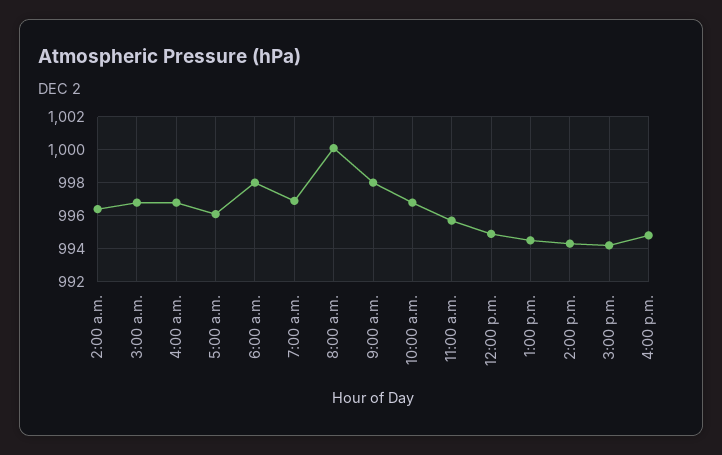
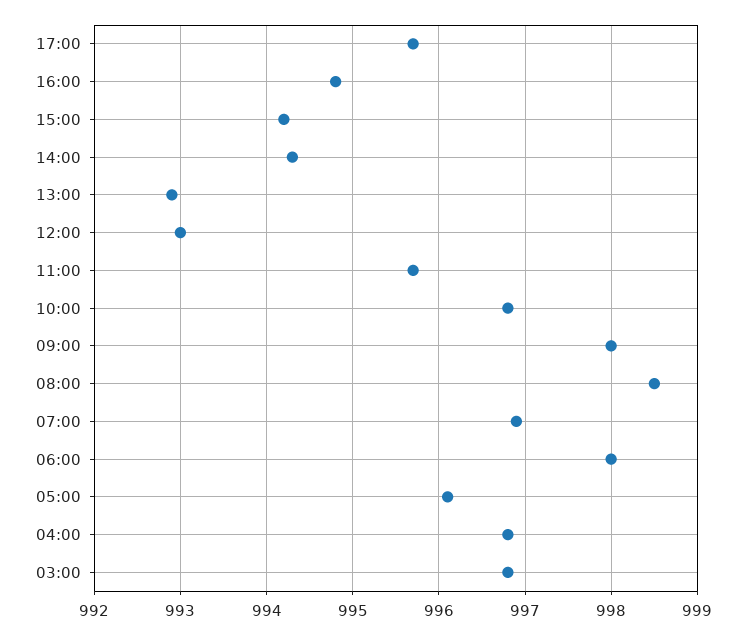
2:00 a.m.: 996.5 -> none
8:00 a.m.: 1000 -> 998.5
12:00 p.m.: 995 -> 993
1:00 p.m.: 994.5 -> 992.9
17:00: none -> 995.7

